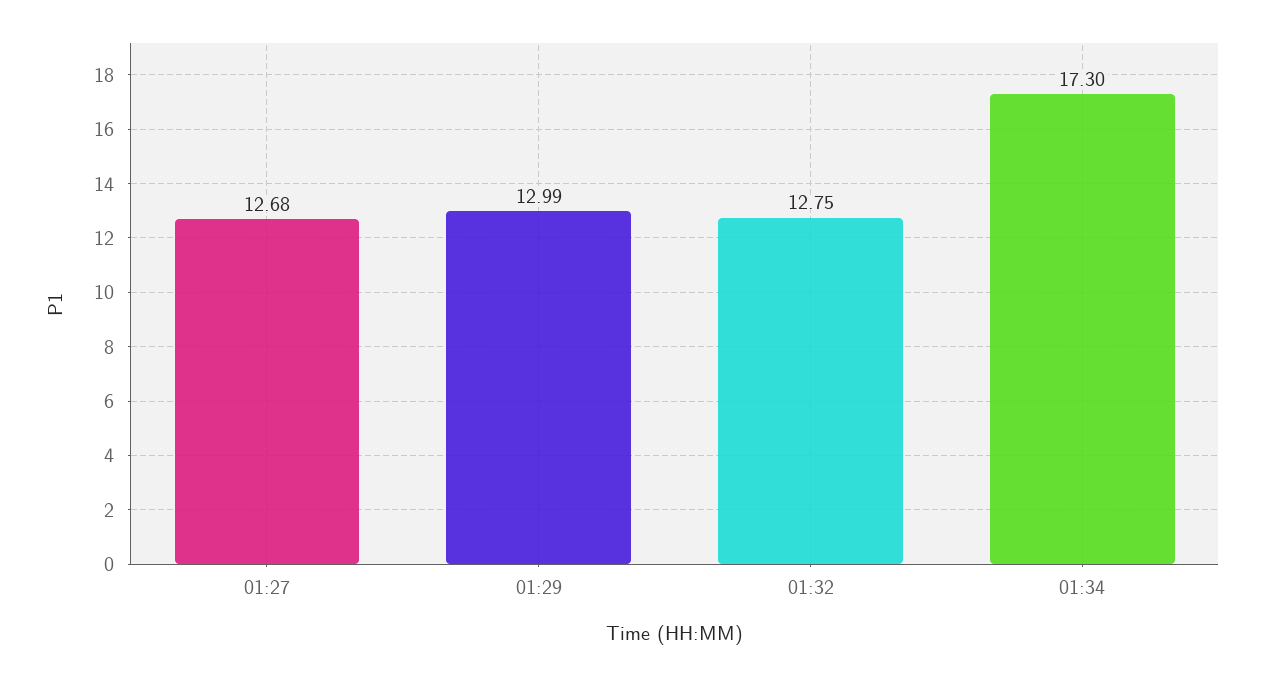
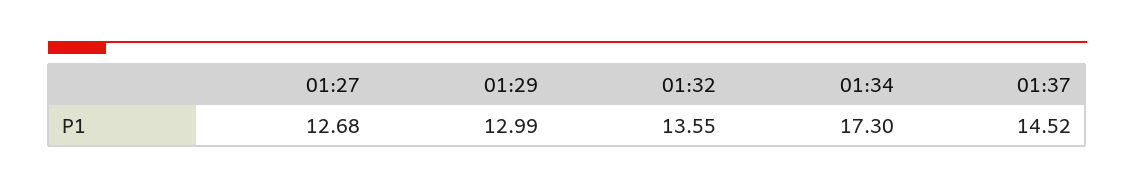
01:32: 12.75 -> 13.55
01:37: none -> 14.52

